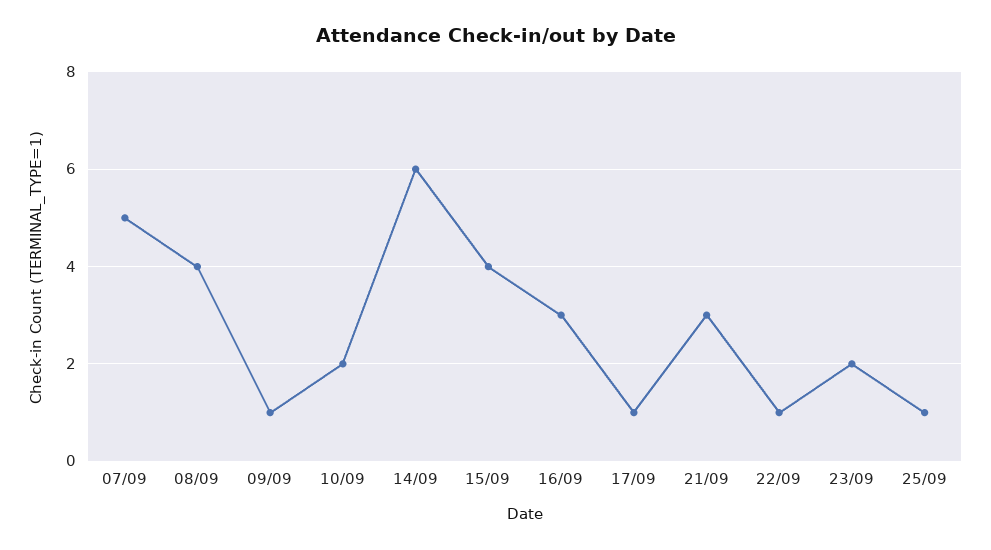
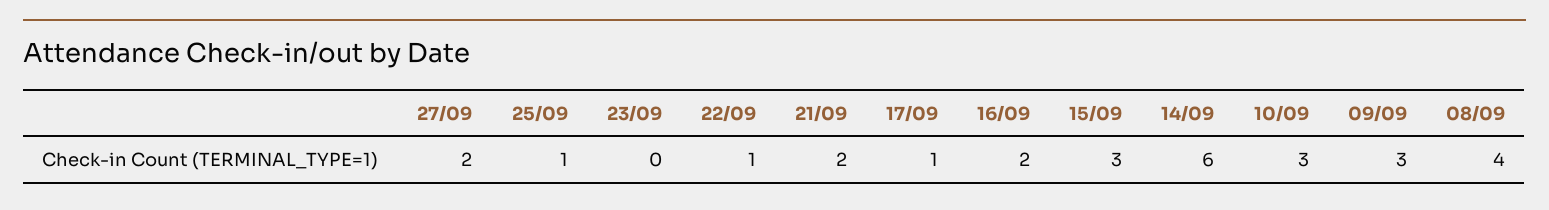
07/09: 5 -> none
09/09: 1 -> 3
10/09: 2 -> 3
15/09: 4 -> 3
16/09: 3 -> 2
21/09: 3 -> 2
23/09: 2 -> 0
27/09: none -> 2

